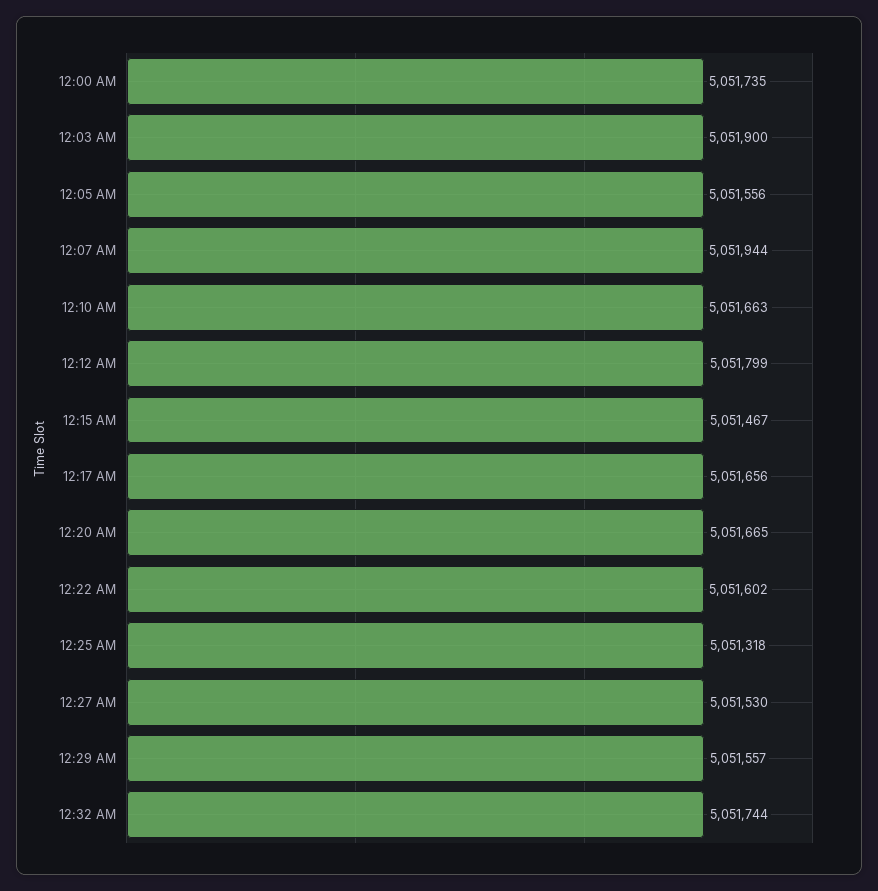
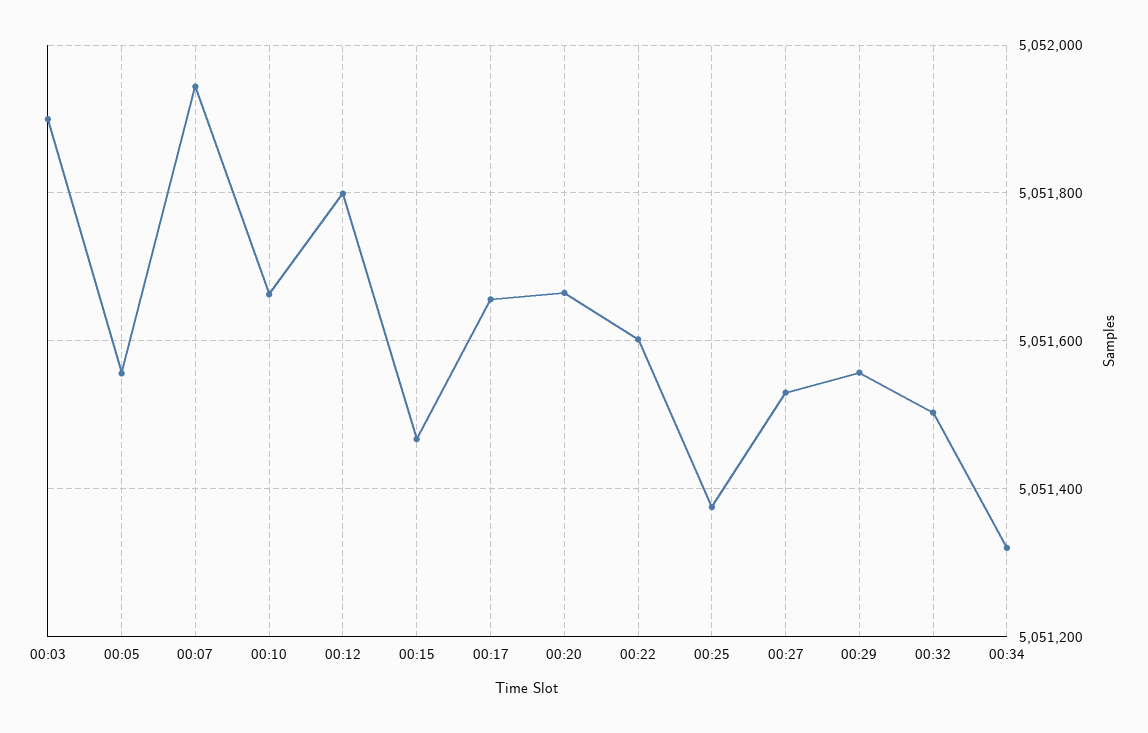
12:00 AM: 5051735 -> none
12:25 AM: 5051318 -> 5051380
12:32 AM: 5051744 -> 5051500
00:34: none -> 5051320

